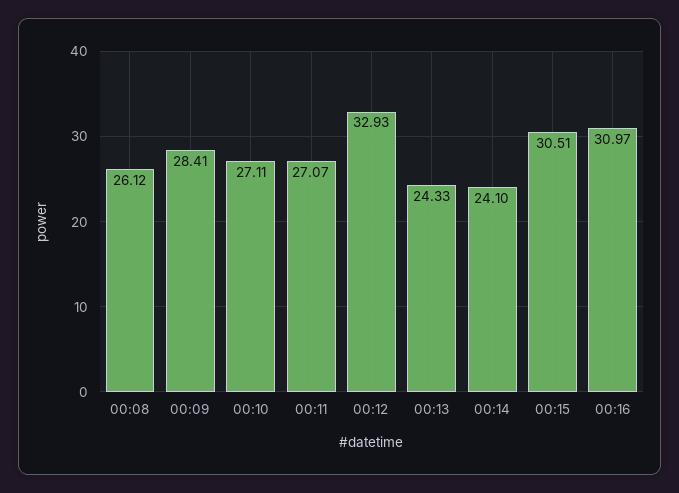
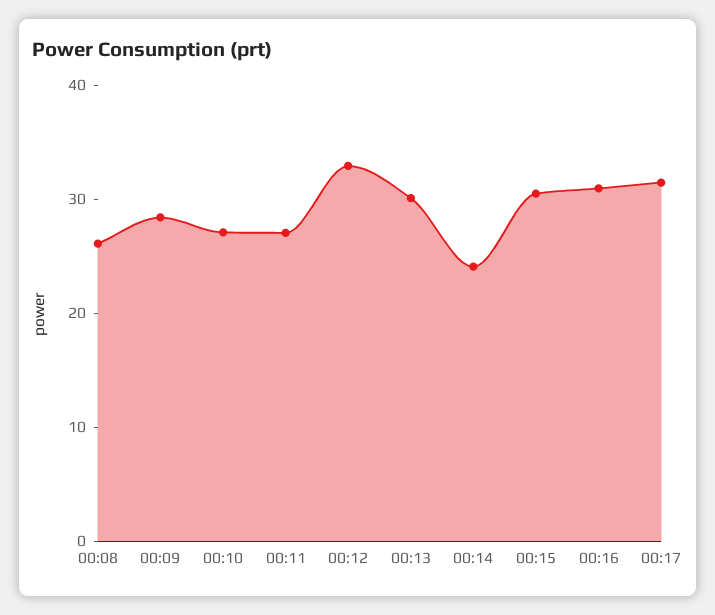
00:13: 24.33 -> 30
00:17: none -> 32

